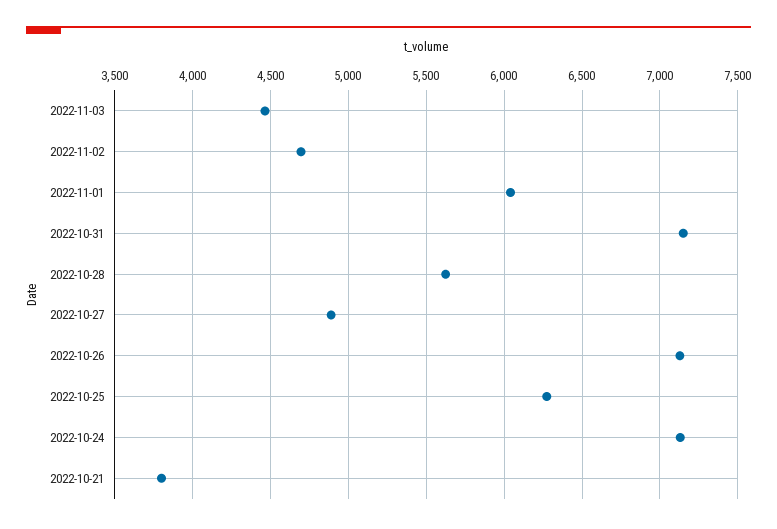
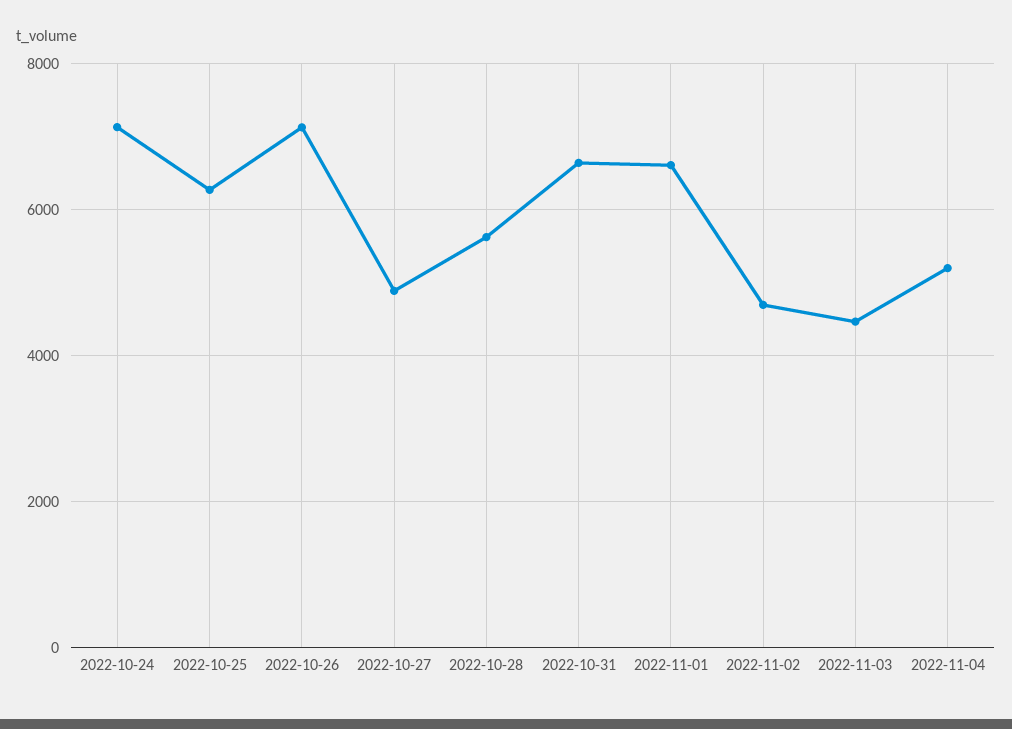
2022-11-01: 6050 -> 6600
2022-10-31: 7150 -> 6600
2022-10-21: 3800 -> none
2022-11-04: none -> 5200

